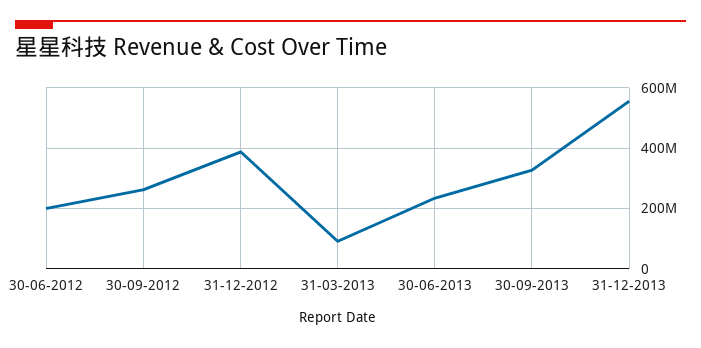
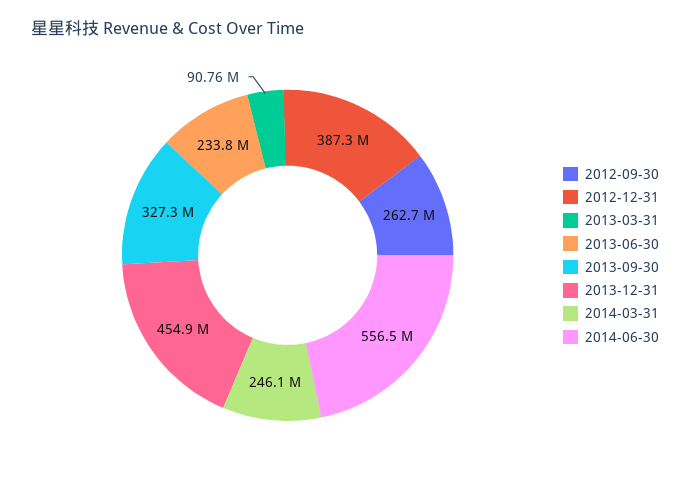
30-06-2012: 200000000 -> none
31-12-2013: 560000000 -> 454900000
2014-03-31: none -> 246100000
2014-06-30: none -> 556500000

